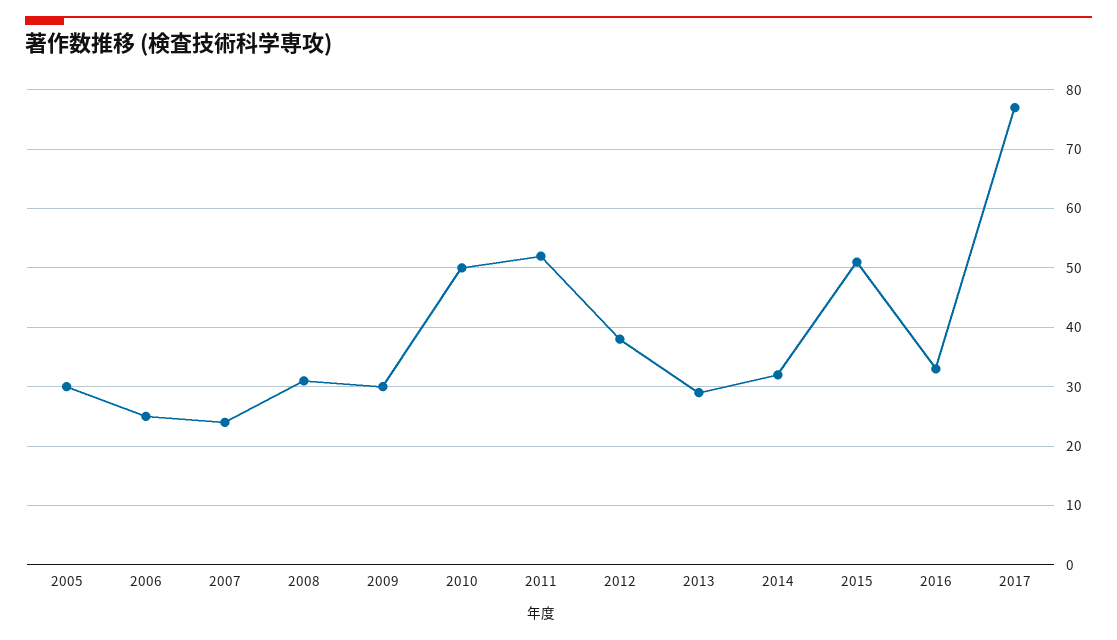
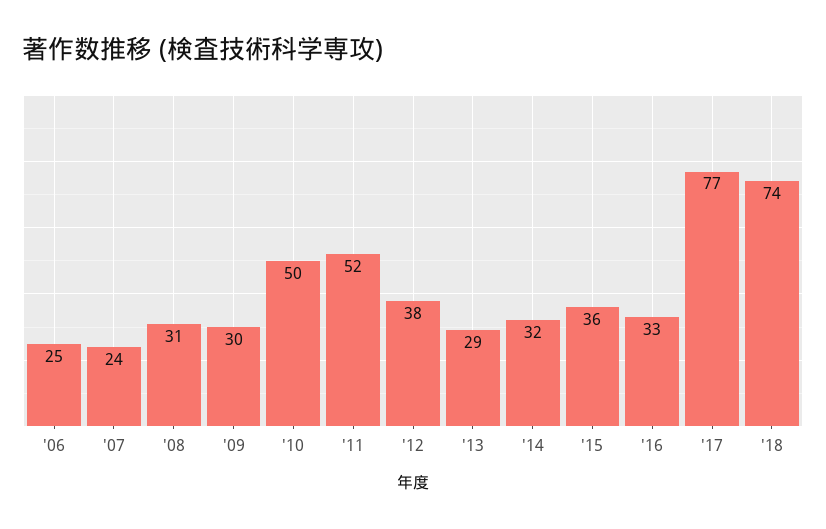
2005: 30 -> none
2015: 50 -> 36
'18: none -> 74

